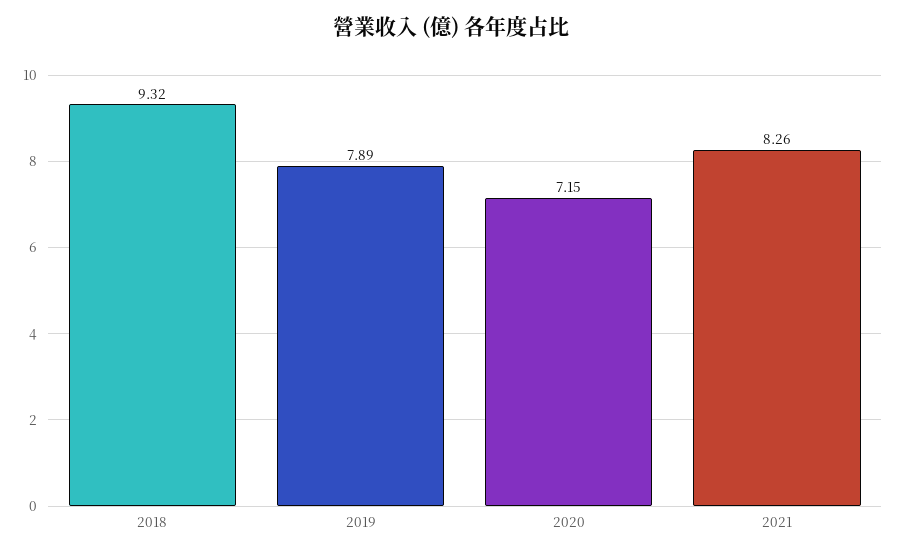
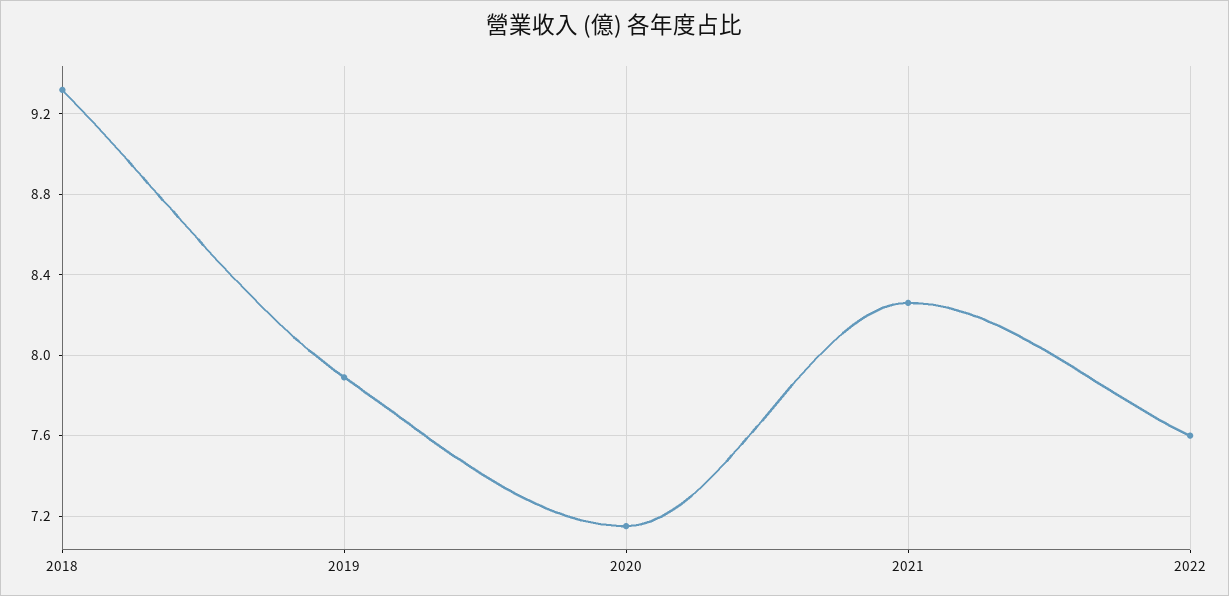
2022: none -> 7.6

